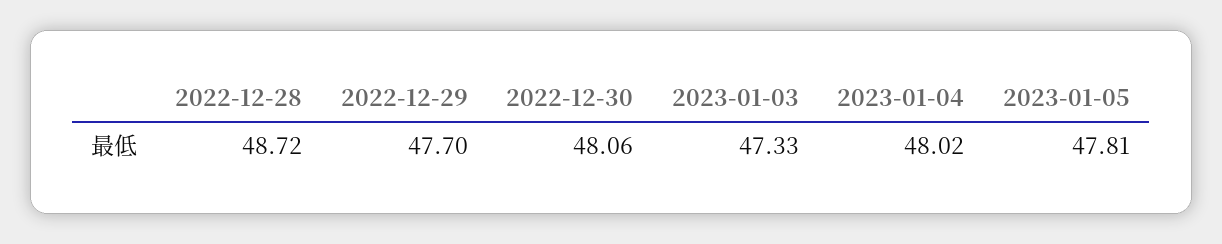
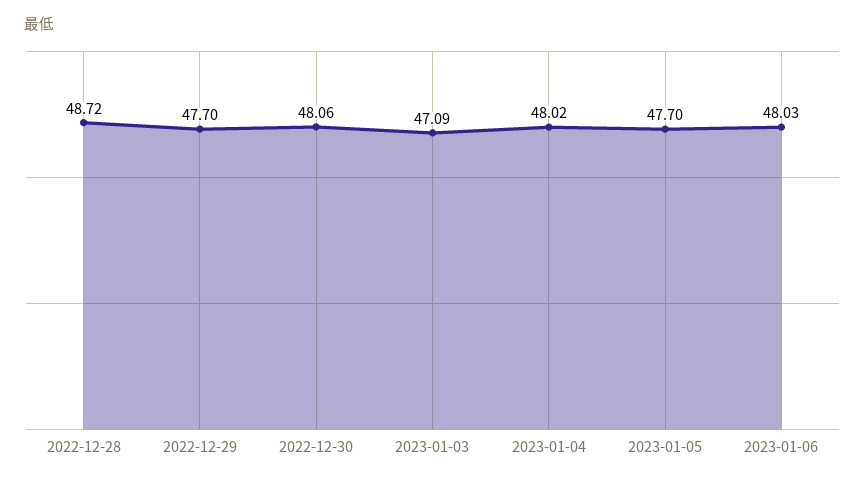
2023-01-03: 47.33 -> 47.09
2023-01-05: 47.81 -> 47.7
2023-01-06: none -> 48.03

